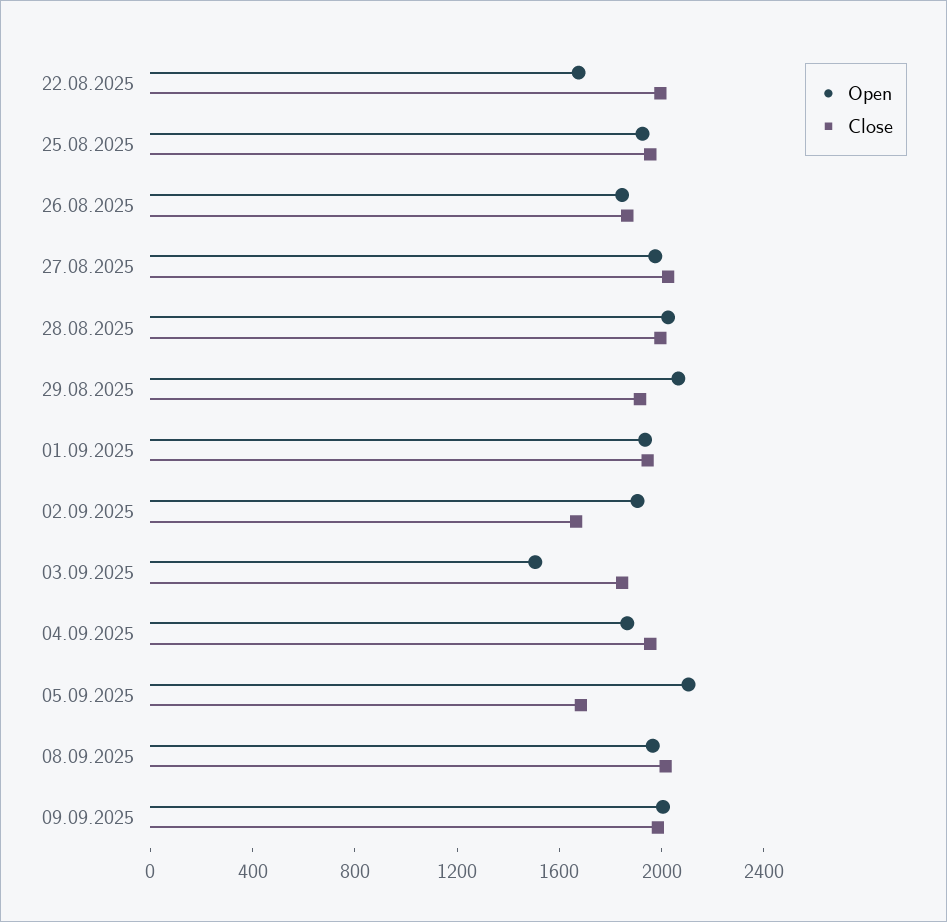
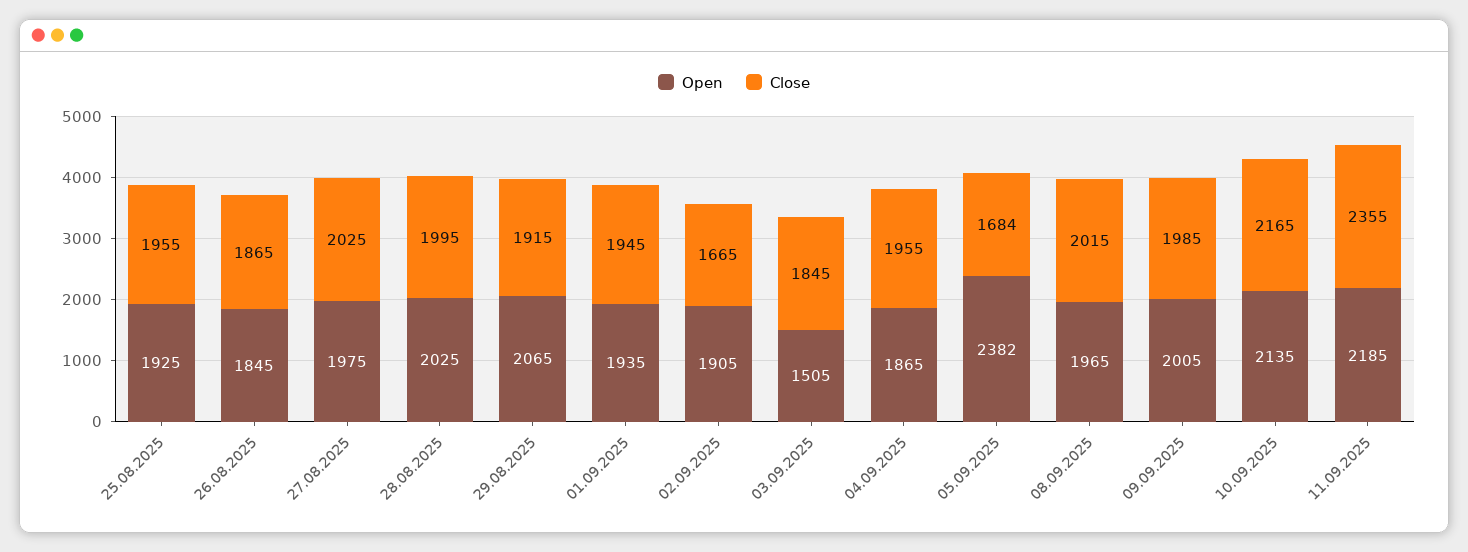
Open, 22.08.2025: 1700 -> none
Close, 22.08.2025: 2000 -> none
Open, 05.09.2025: 2100 -> 2382
Open, 10.09.2025: none -> 2135
Close, 10.09.2025: none -> 2165
Open, 11.09.2025: none -> 2185
Close, 11.09.2025: none -> 2355

